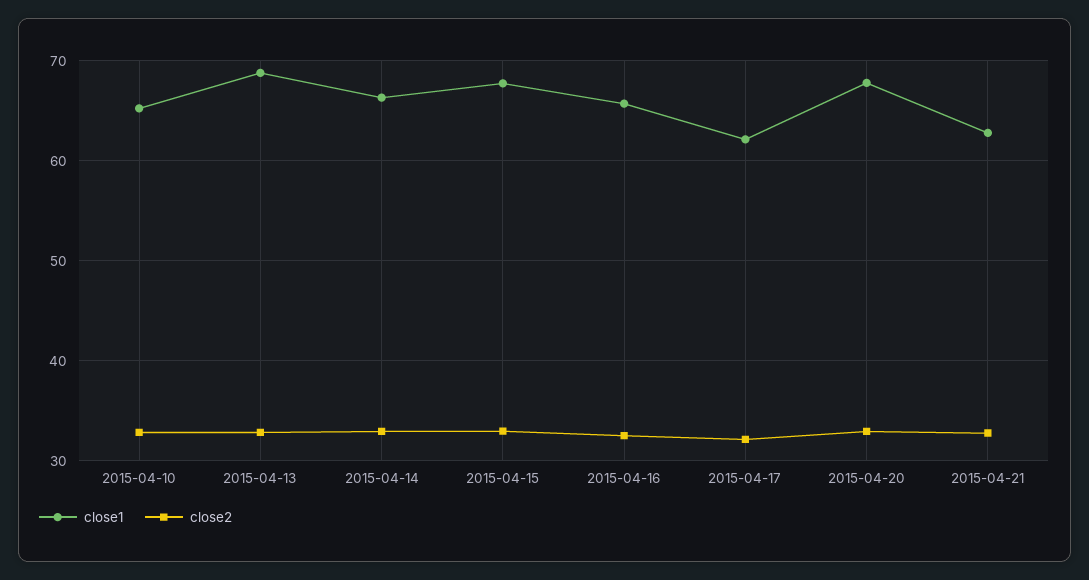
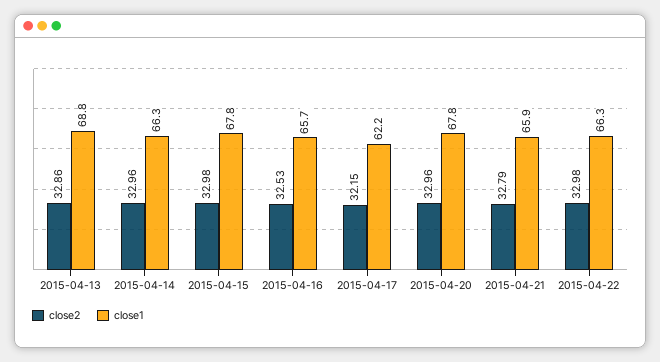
close1, 2015-04-10: 65 -> none
close2, 2015-04-10: 33 -> none
close1, 2015-04-21: 63 -> 65.9
close2, 2015-04-22: none -> 32.98
close1, 2015-04-22: none -> 66.3

